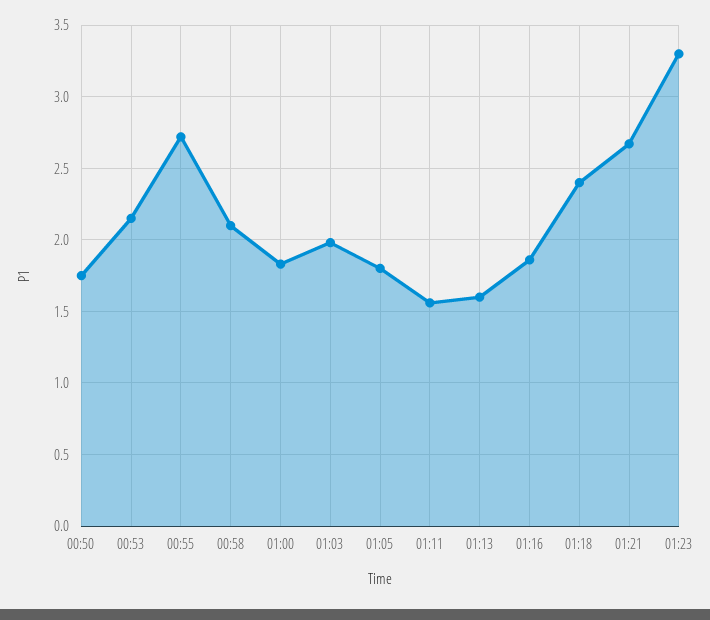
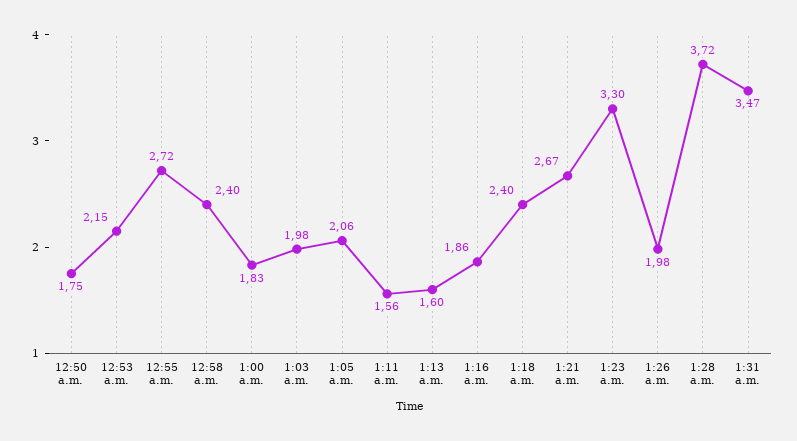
00:58: 2.1 -> 2.4
01:05: 1.8 -> 2.06
1:26 a.m.: none -> 1.98
1:28 a.m.: none -> 3.72
1:31 a.m.: none -> 3.47

